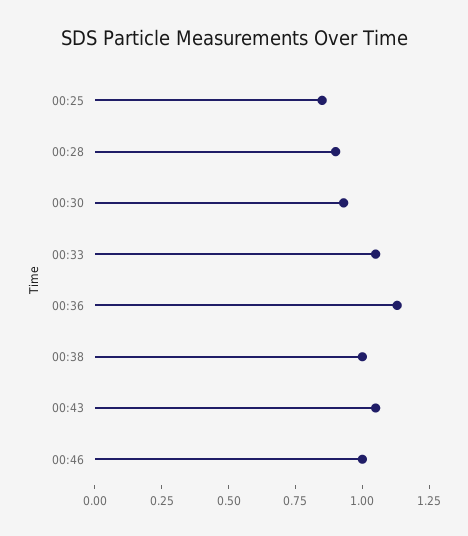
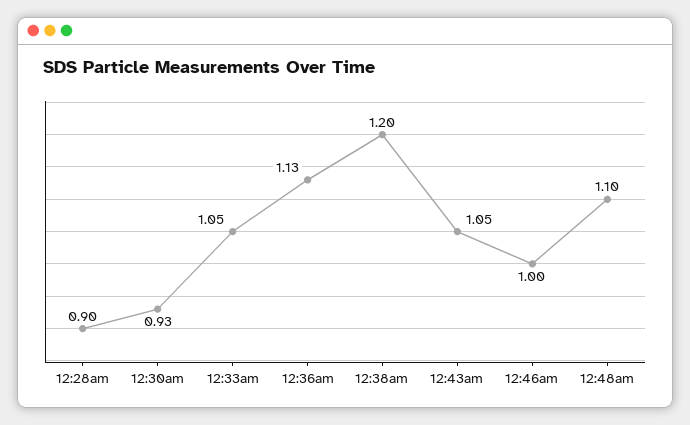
00:25: 0.85 -> none
00:38: 1 -> 1.2
12:48am: none -> 1.1

